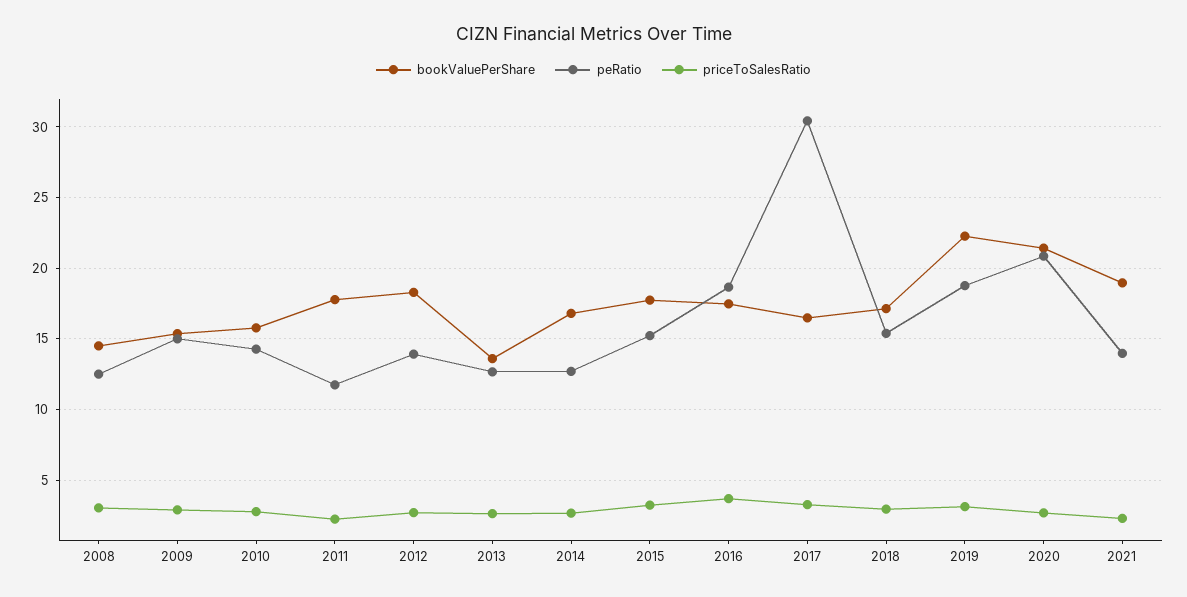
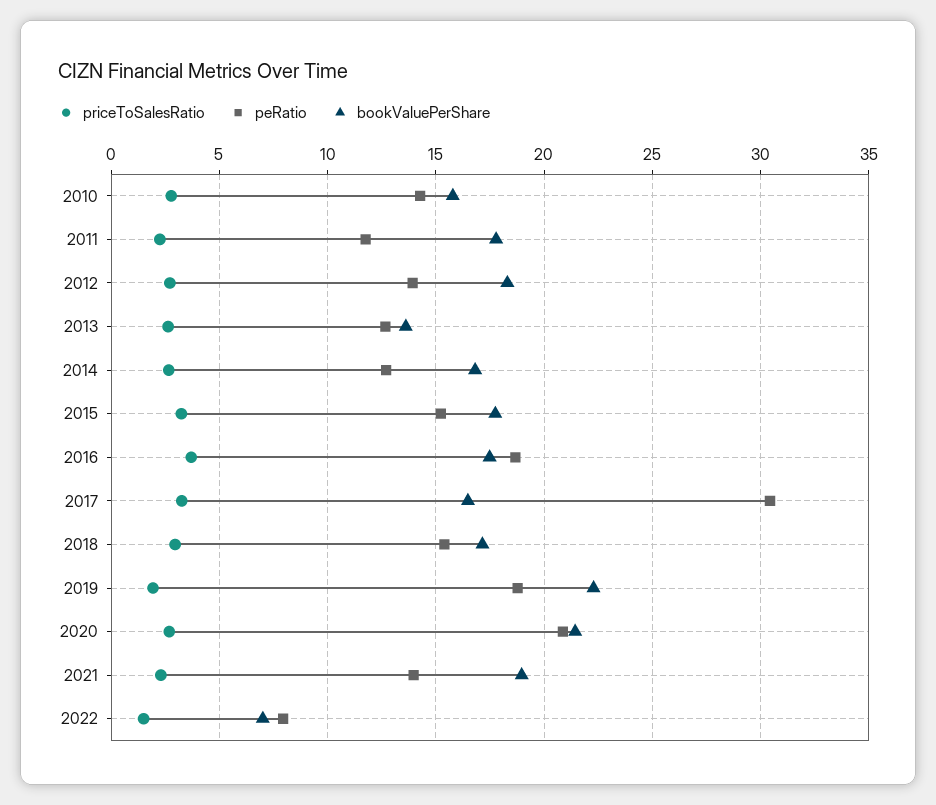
bookValuePerShare, 2008: 14.5 -> none
peRatio, 2008: 12.5 -> none
priceToSalesRatio, 2008: 3 -> none
bookValuePerShare, 2009: 15.5 -> none
peRatio, 2009: 15 -> none
priceToSalesRatio, 2009: 3 -> none
priceToSalesRatio, 2019: 3 -> 2
priceToSalesRatio, 2022: none -> 1.5
peRatio, 2022: none -> 8
bookValuePerShare, 2022: none -> 7

